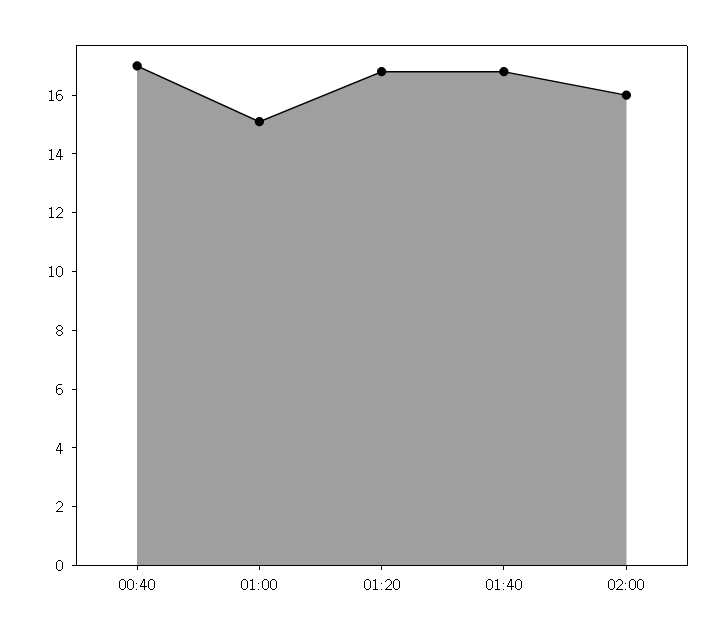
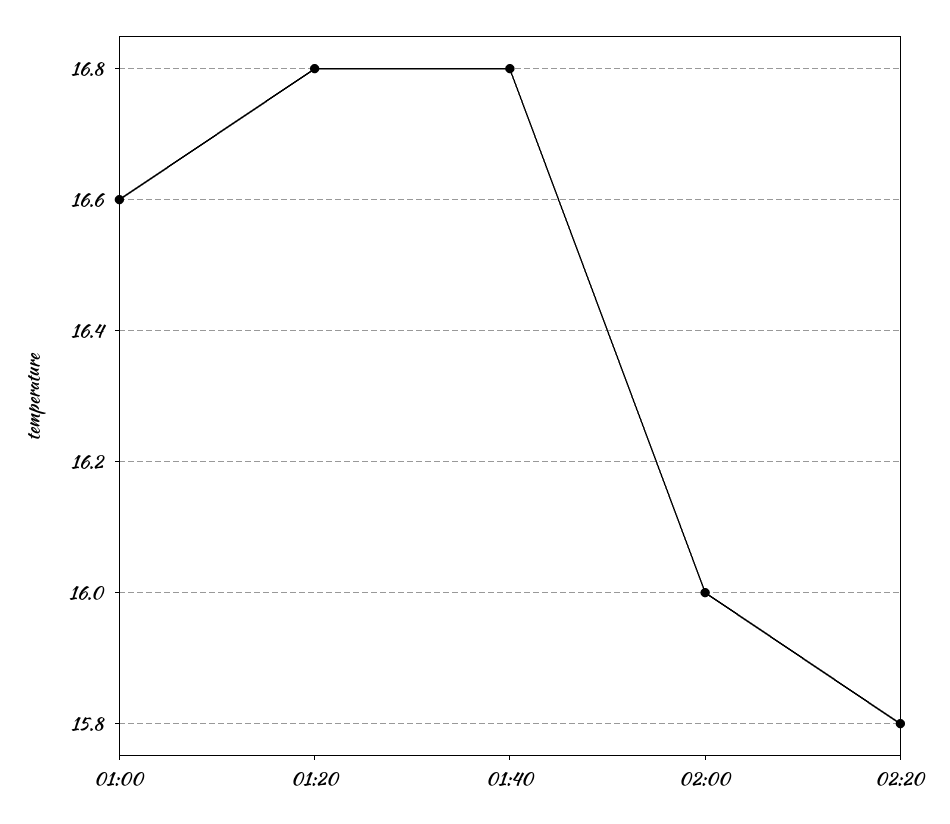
00:40: 17 -> none
01:00: 15 -> 16.6
02:20: none -> 15.8

